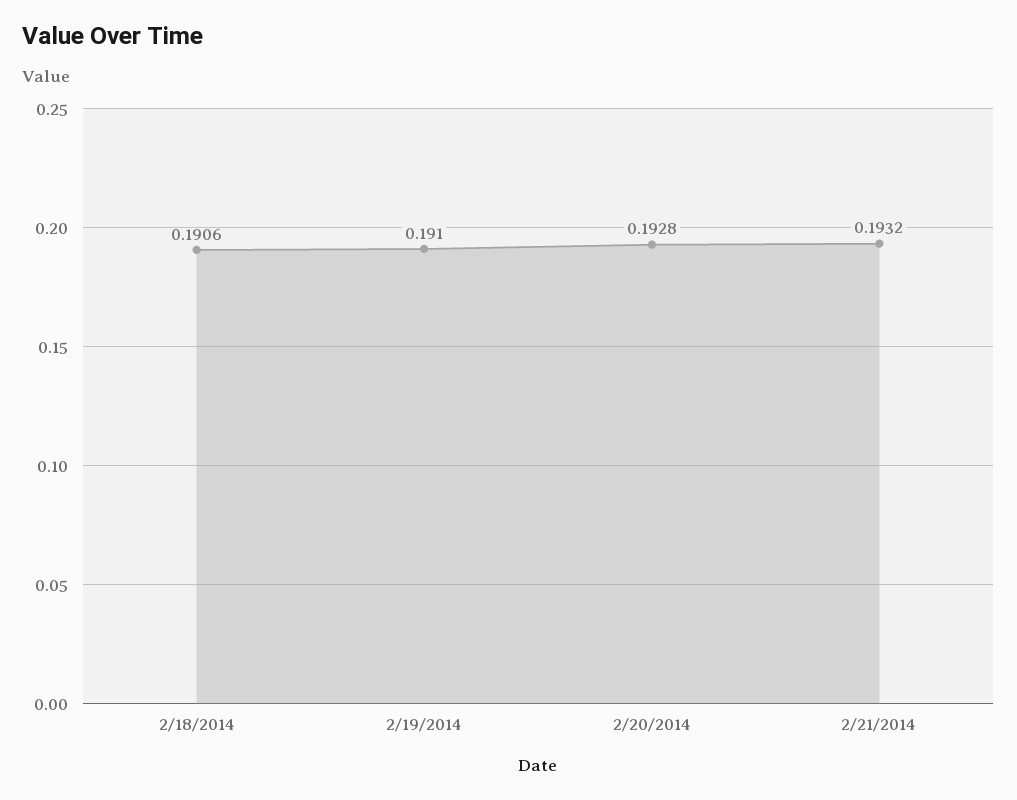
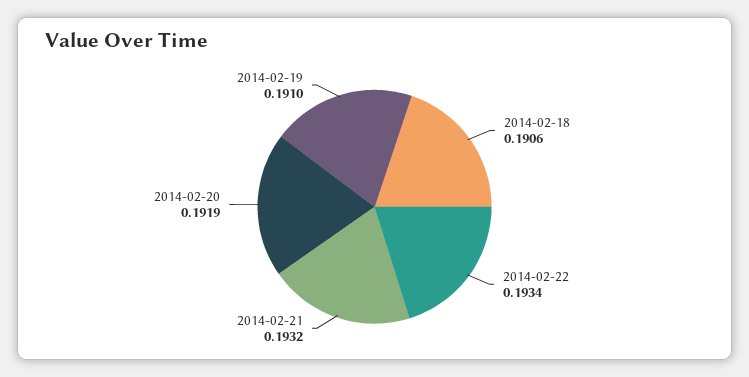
2/20/2014: 0.1928 -> 0.1919
2014-02-22: none -> 0.1934

